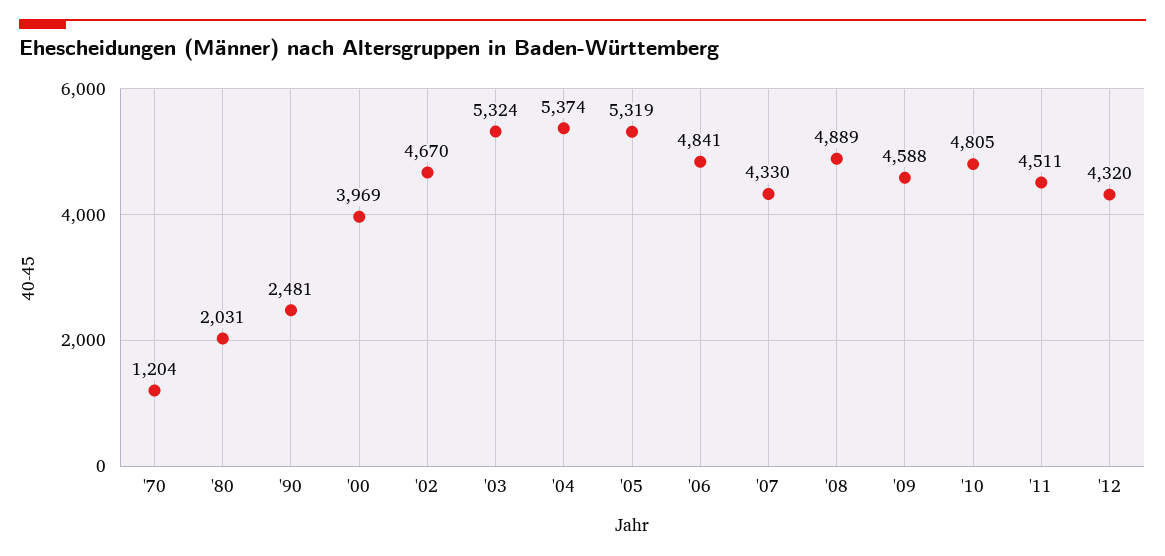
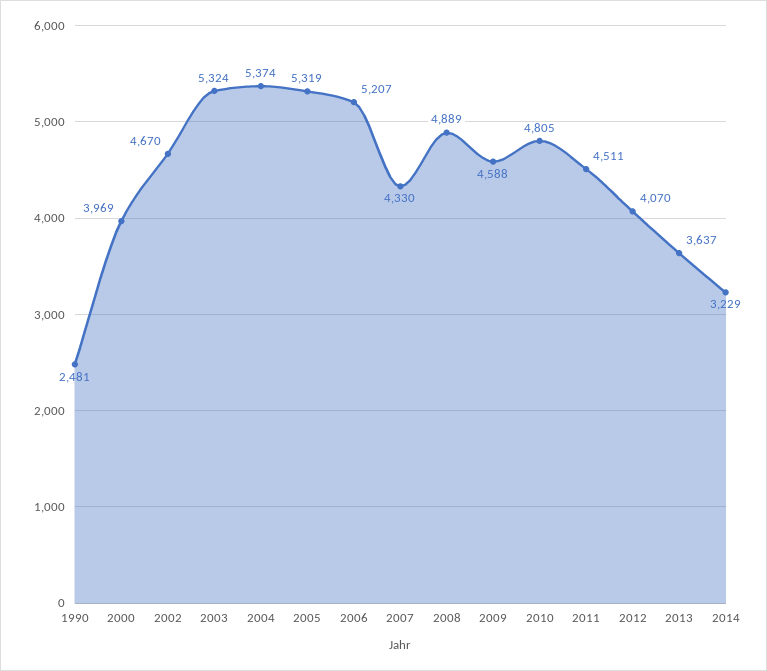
'70: 1204 -> none
'80: 2031 -> none
'06: 4841 -> 5207
'12: 4320 -> 4070
2013: none -> 3637
2014: none -> 3229

